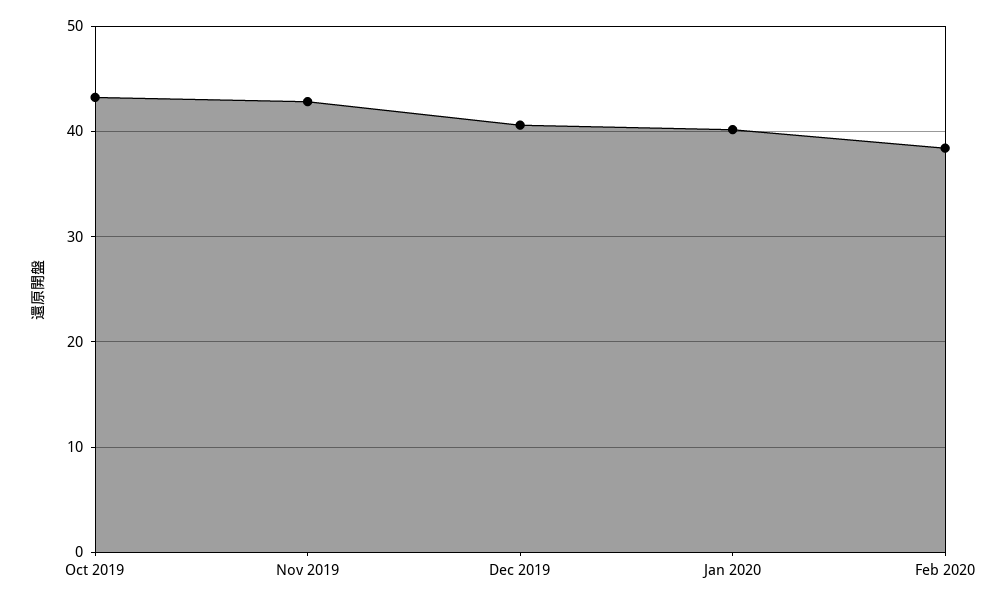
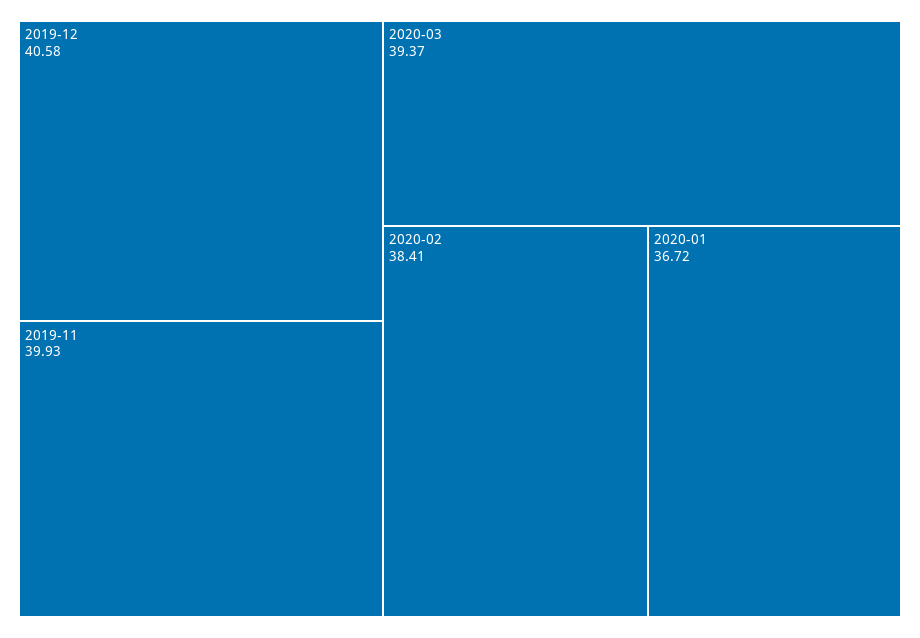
Oct 2019: 43 -> none
Nov 2019: 43 -> 39.93
Jan 2020: 40 -> 36.72
2020-03: none -> 39.37

